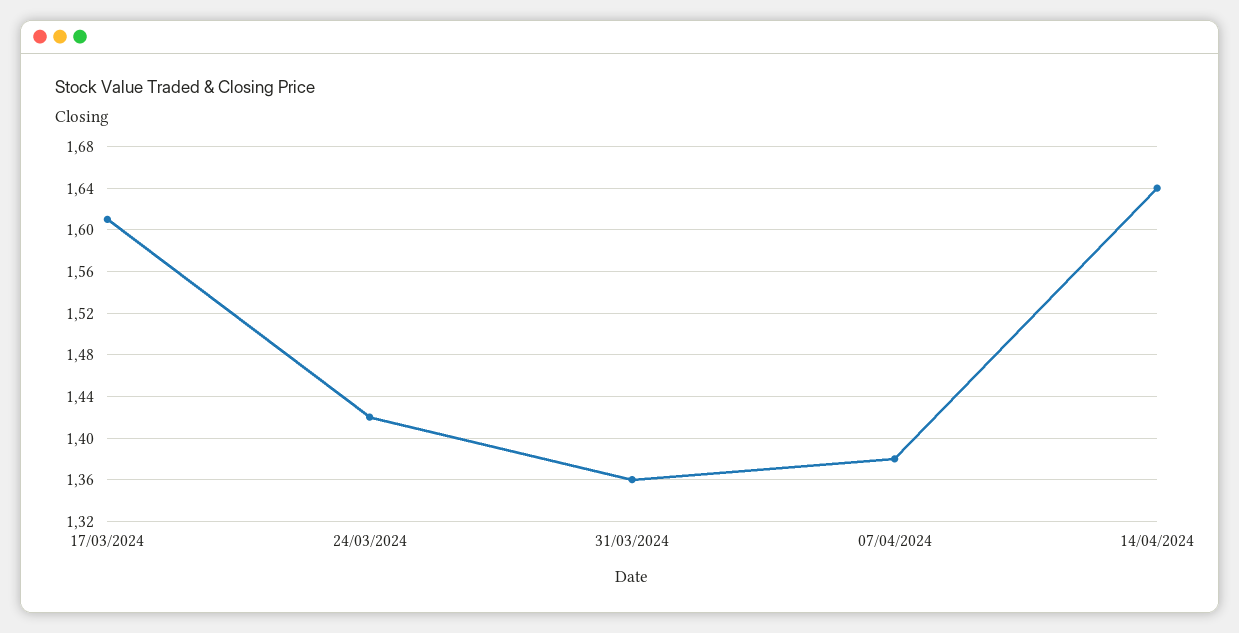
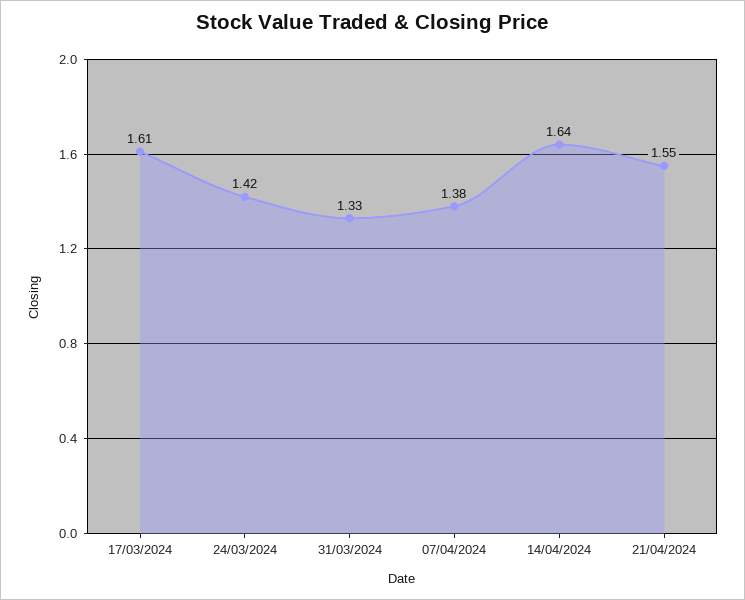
31/03/2024: 1.36 -> 1.33
21/04/2024: none -> 1.55

